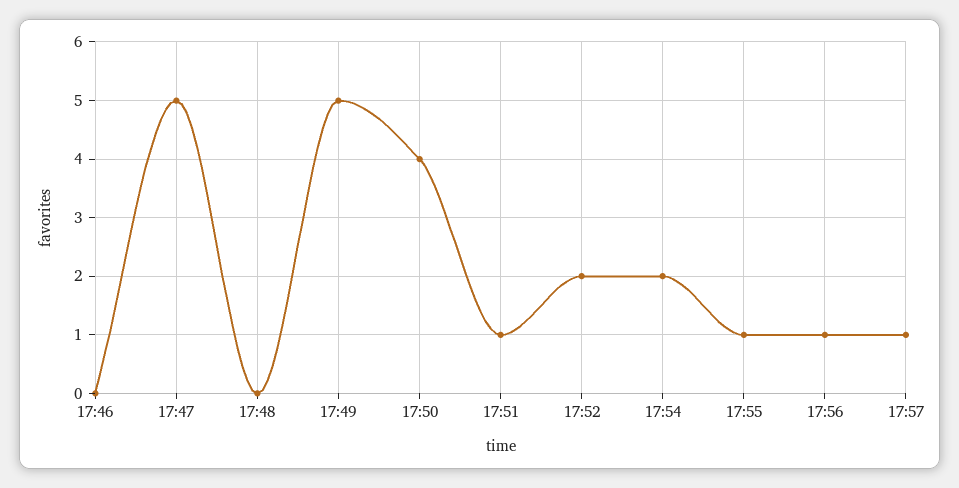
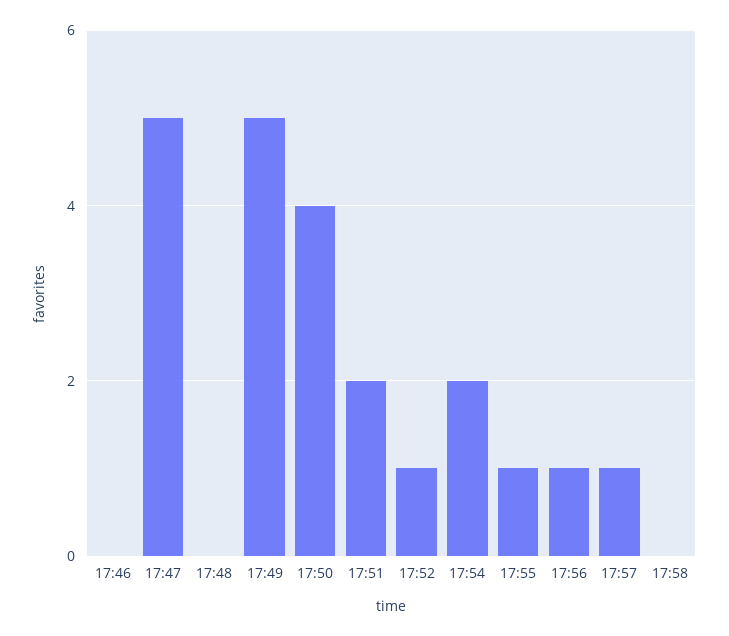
17:51: 1 -> 2
17:52: 2 -> 1
17:58: none -> 0

